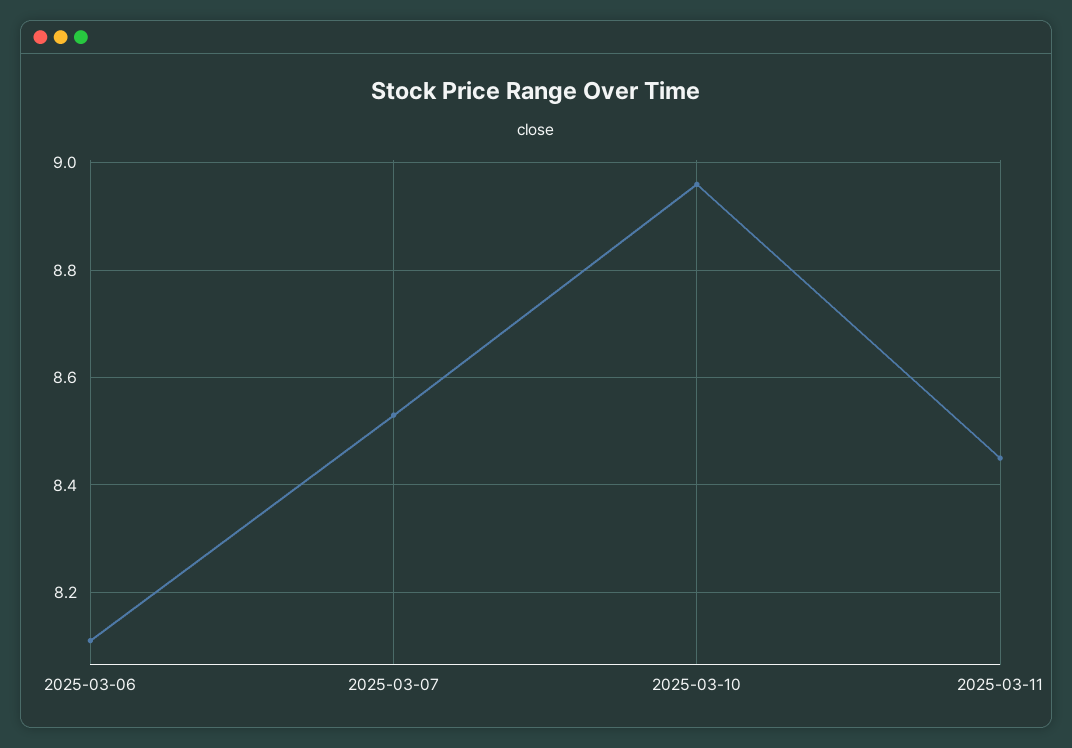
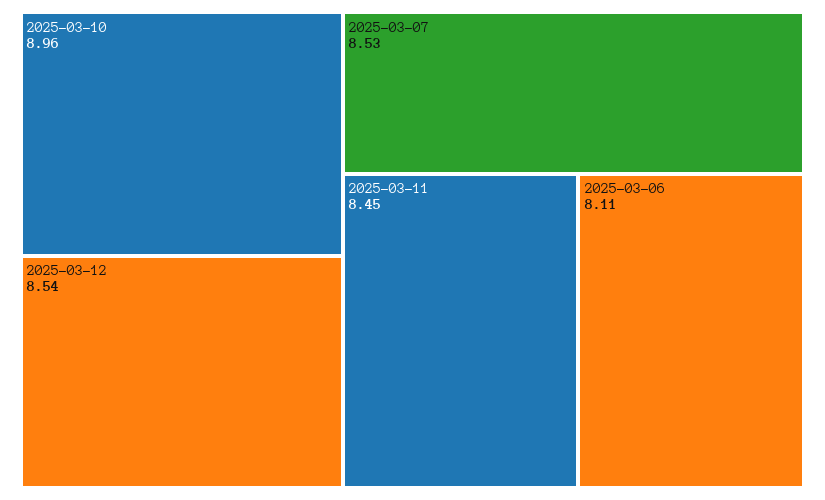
2025-03-12: none -> 8.54

